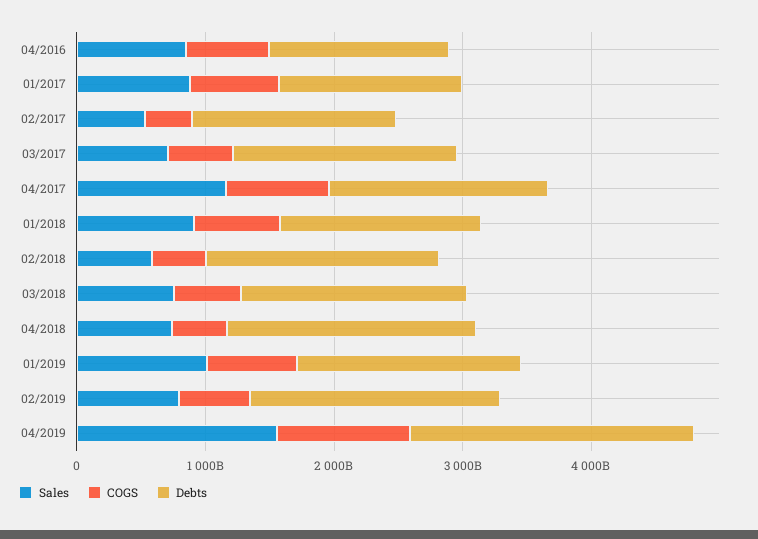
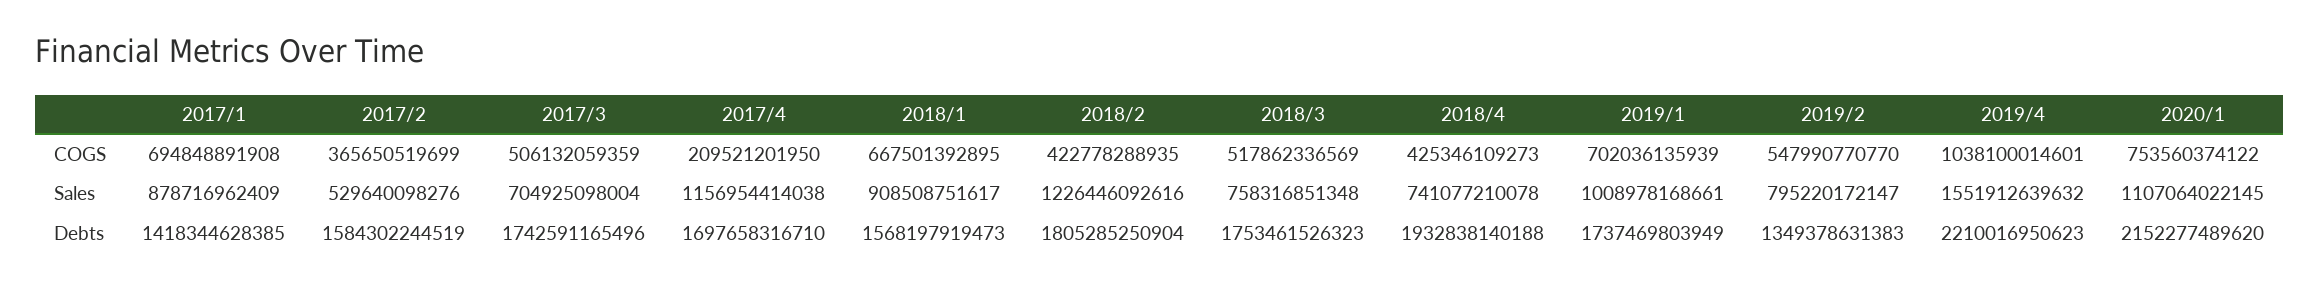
Sales, 04/2016: 800000000000 -> none
COGS, 04/2016: 600000000000 -> none
Debts, 04/2016: 1400000000000 -> none
COGS, 04/2017: 800000000000 -> 209521201950
Sales, 02/2018: 600000000000 -> 1226446092616
Debts, 02/2019: 2000000000000 -> 1349378631383
COGS, 2020/1: none -> 753560374122
Sales, 2020/1: none -> 1107064022145
Debts, 2020/1: none -> 2152277489620

